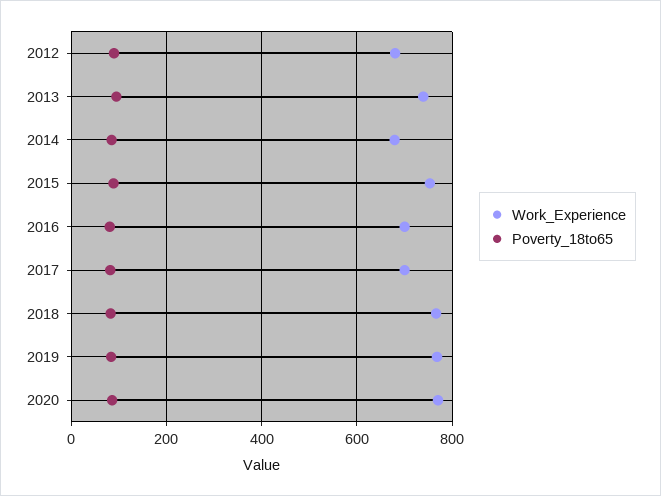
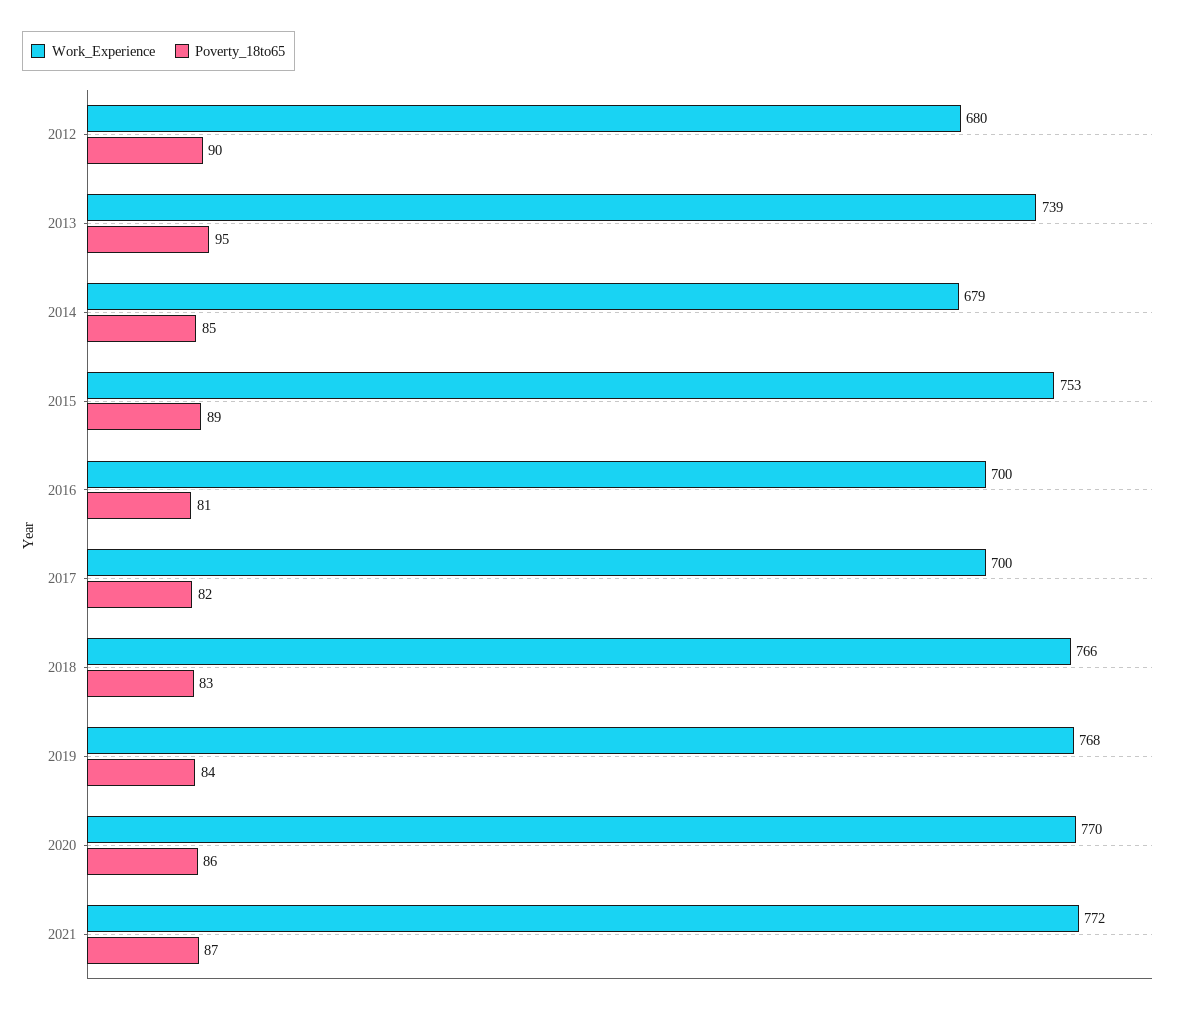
Work_Experience, 2021: none -> 772
Poverty_18to65, 2021: none -> 87

